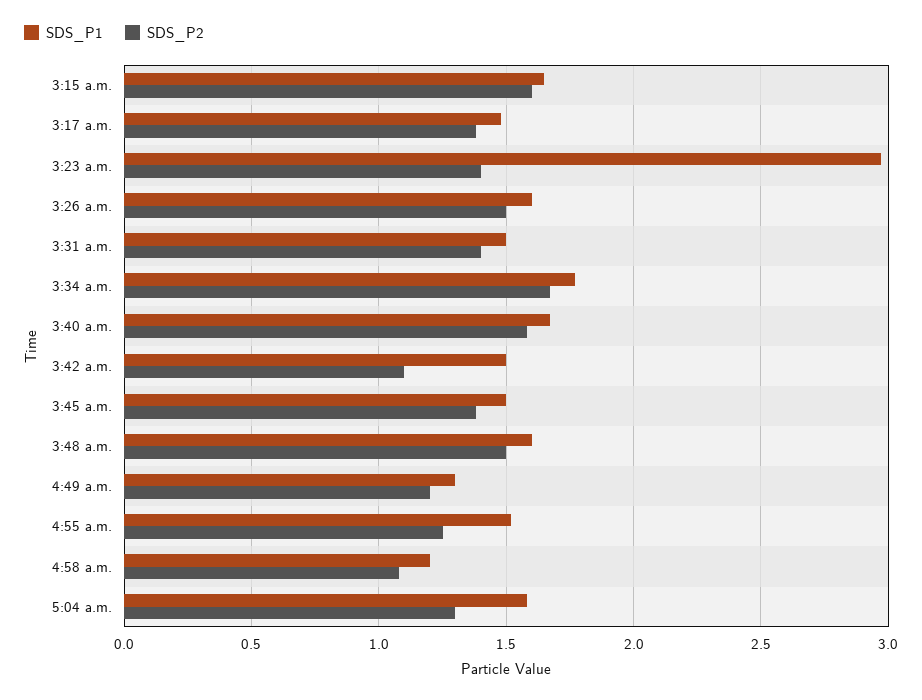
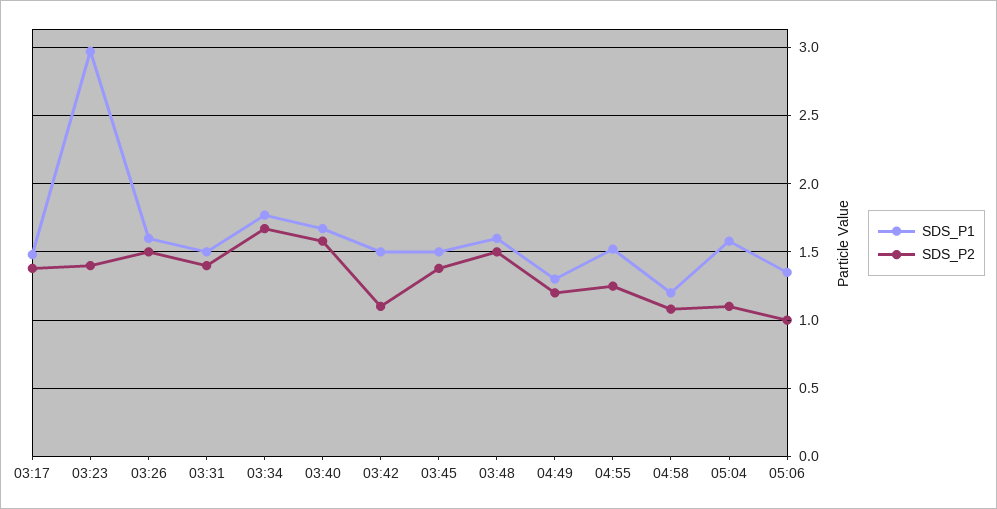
SDS_P1, 3:15 a.m.: 1.65 -> none
SDS_P2, 3:15 a.m.: 1.6 -> none
SDS_P2, 5:04 a.m.: 1.3 -> 1.1
SDS_P1, 05:06: none -> 1.35
SDS_P2, 05:06: none -> 1

